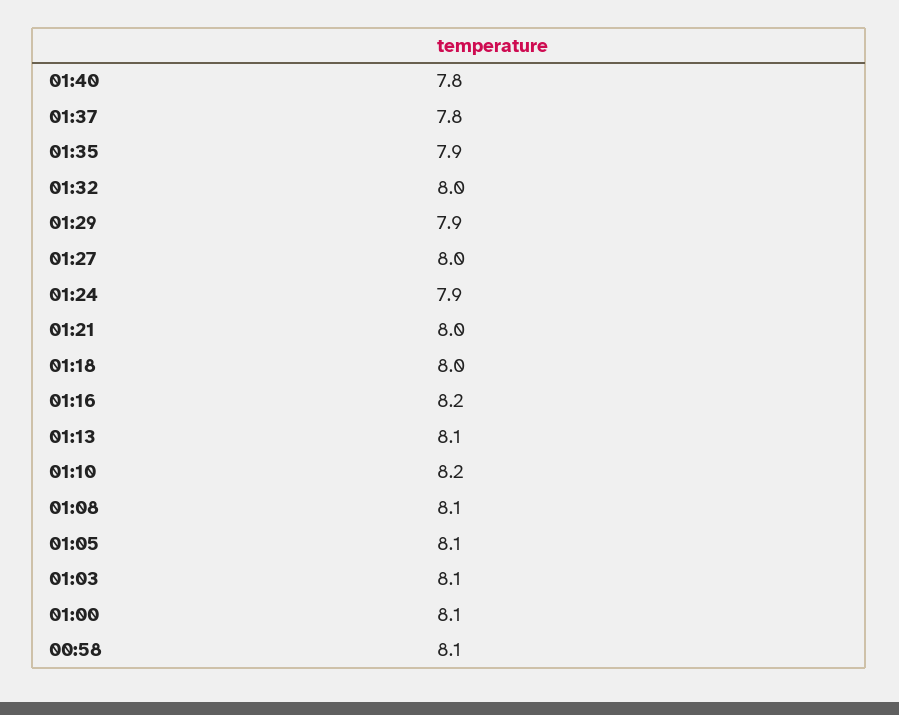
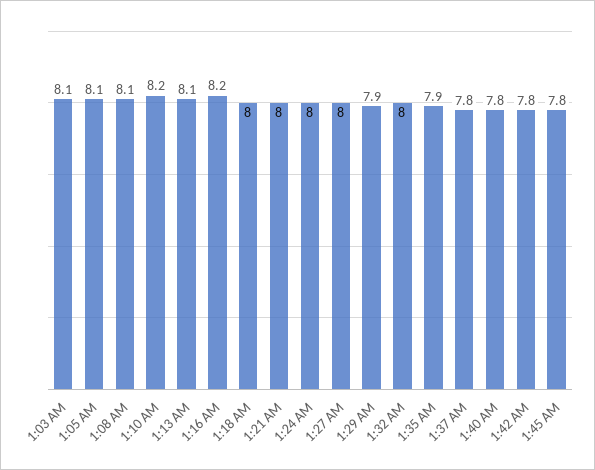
01:24: 7.9 -> 8
01:00: 8.1 -> none
00:58: 8.1 -> none
1:42 AM: none -> 7.8
1:45 AM: none -> 7.8

